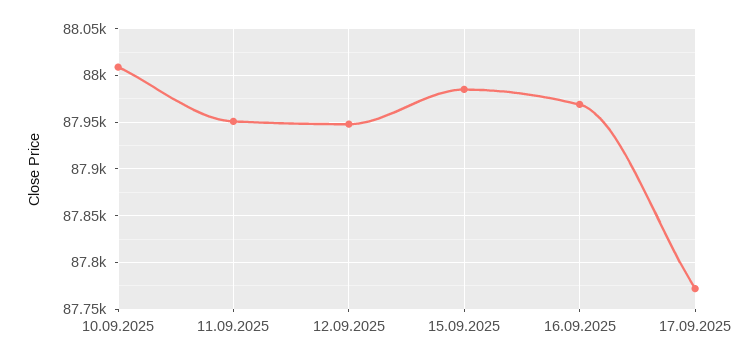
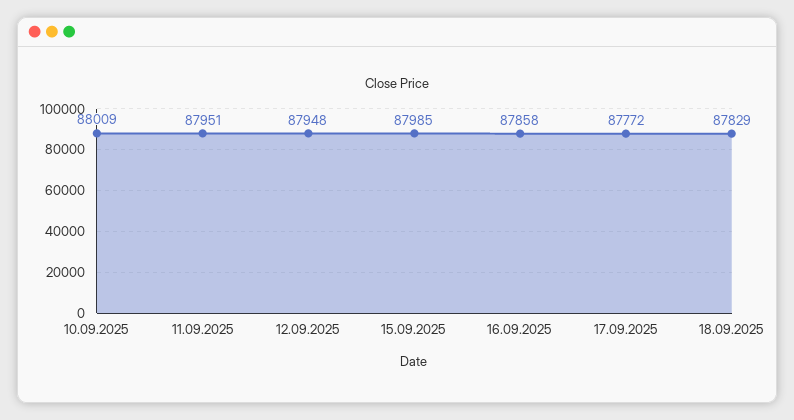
16.09.2025: 87970 -> 87858
18.09.2025: none -> 87829

